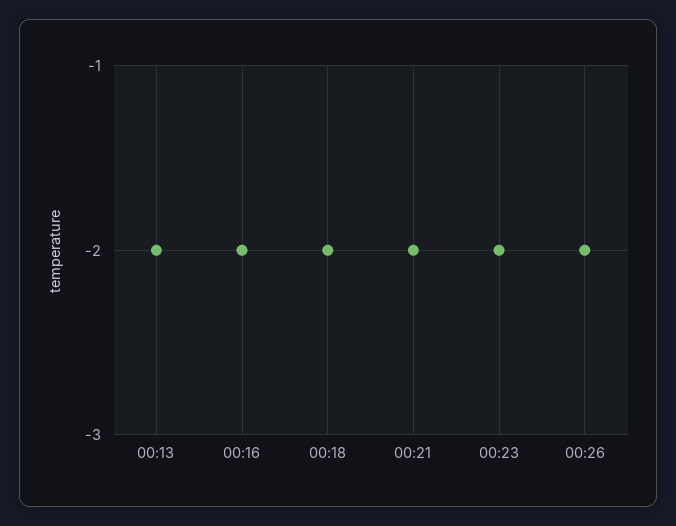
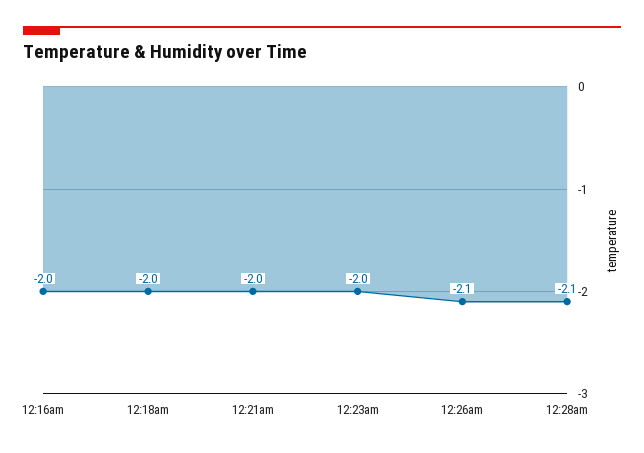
00:13: -2 -> none
00:26: -2 -> -2.1
12:28am: none -> -2.1

